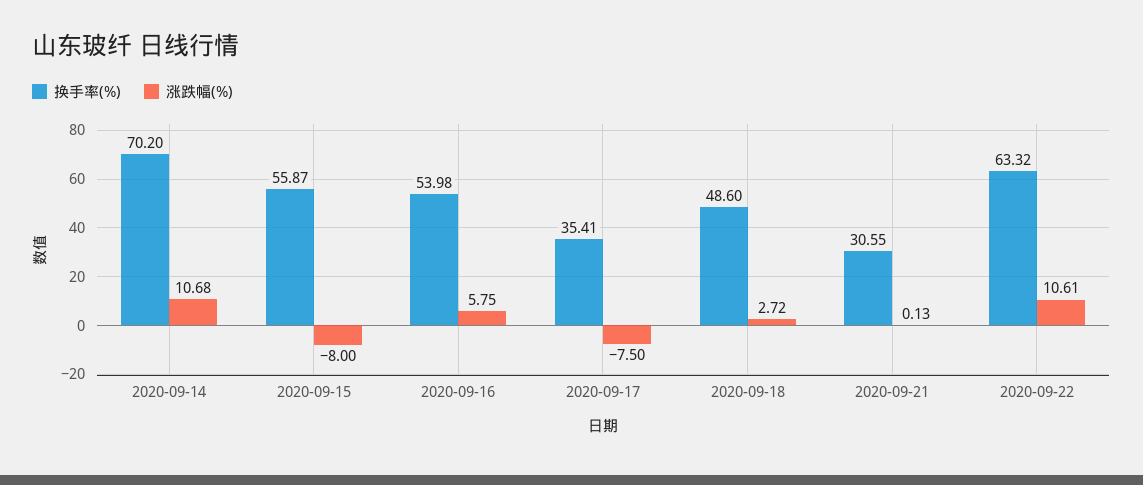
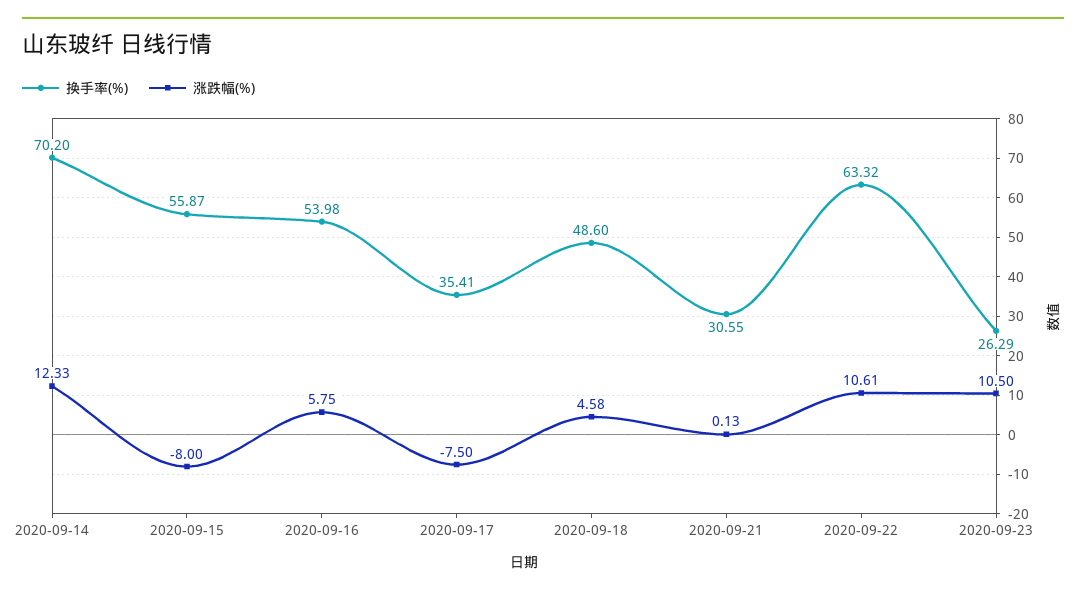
涨跌幅(%), 2020-09-14: 10.68 -> 12.33
涨跌幅(%), 2020-09-18: 2.72 -> 4.58
换手率(%), 2020-09-23: none -> 26.29
涨跌幅(%), 2020-09-23: none -> 10.5

